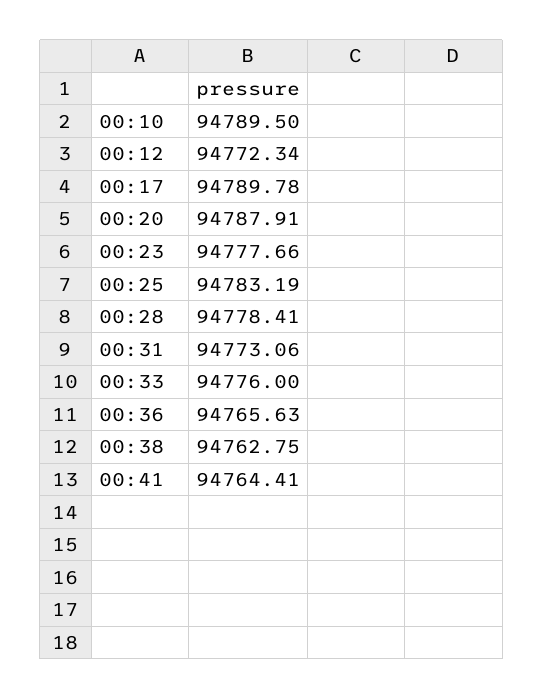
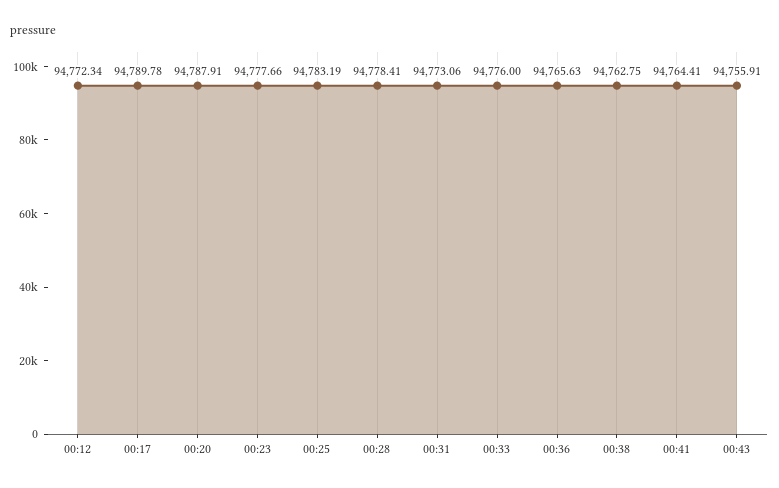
00:10: 94789.5 -> none
00:43: none -> 94755.91

